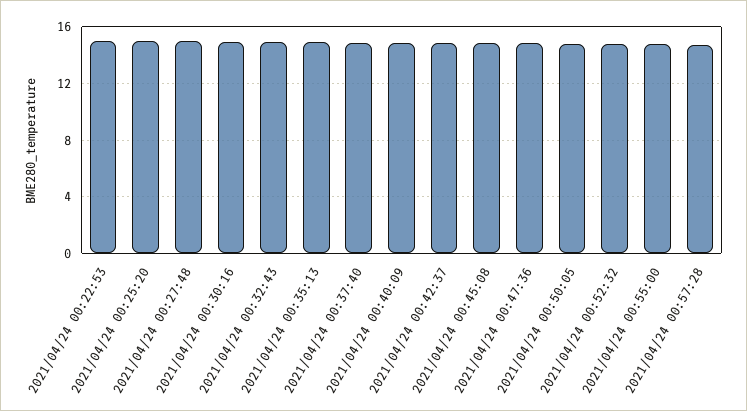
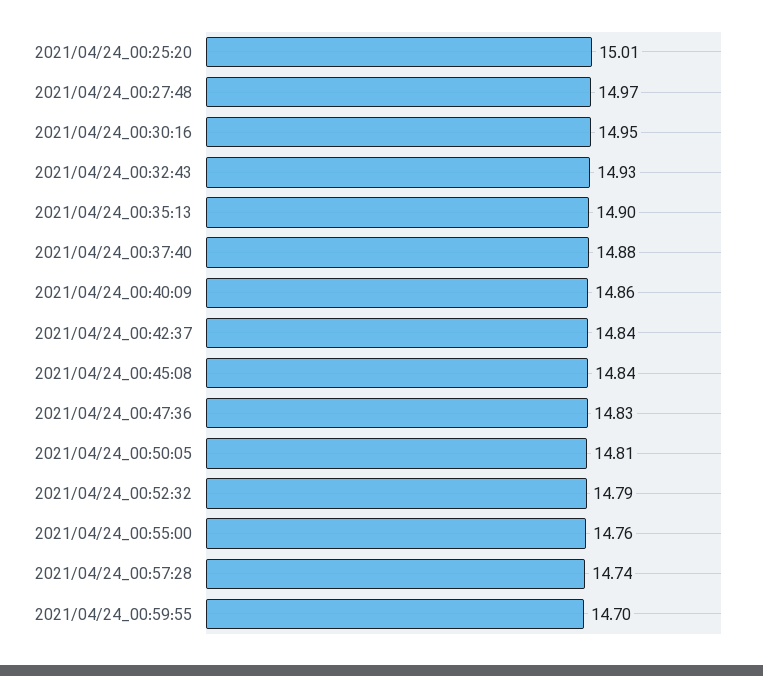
2021/04/24 00:22:53: 15 -> none
2021/04/24_00:59:55: none -> 14.7

